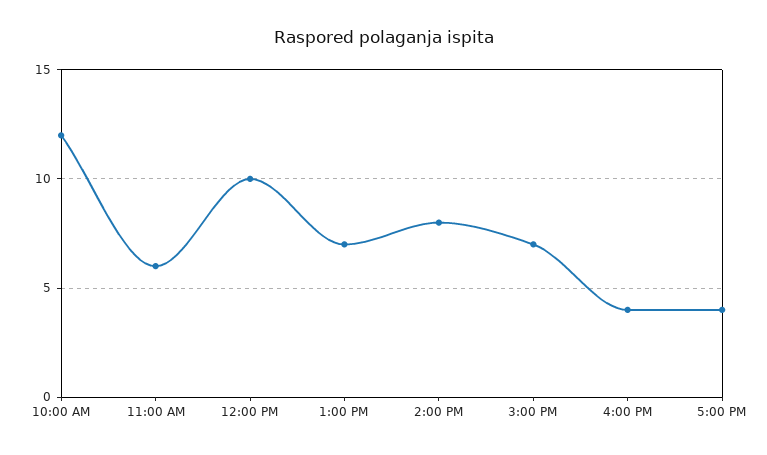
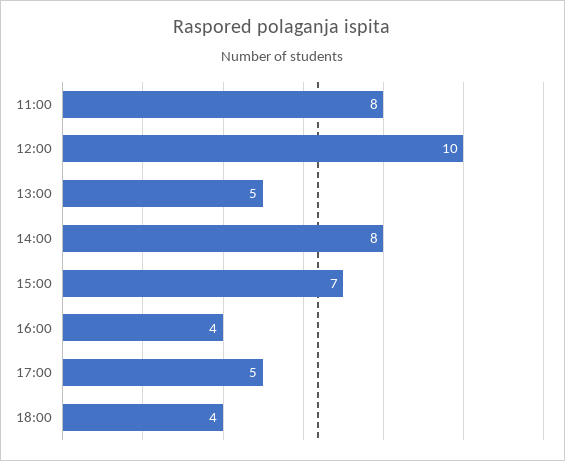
10:00 AM: 12 -> none
11:00 AM: 6 -> 8
1:00 PM: 7 -> 5
5:00 PM: 4 -> 5
18:00: none -> 4

